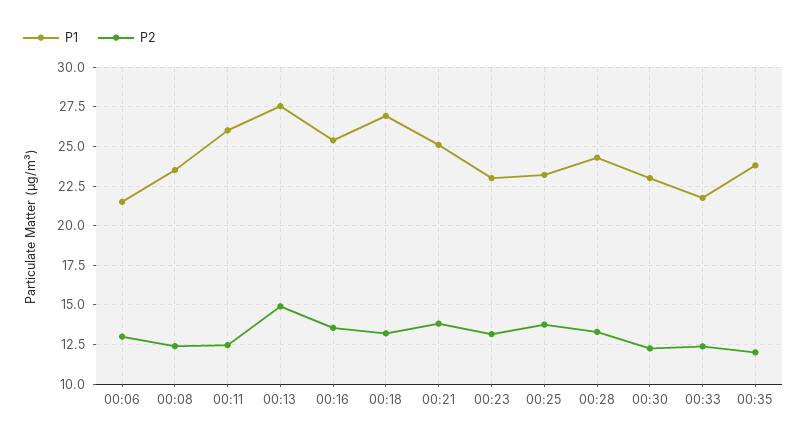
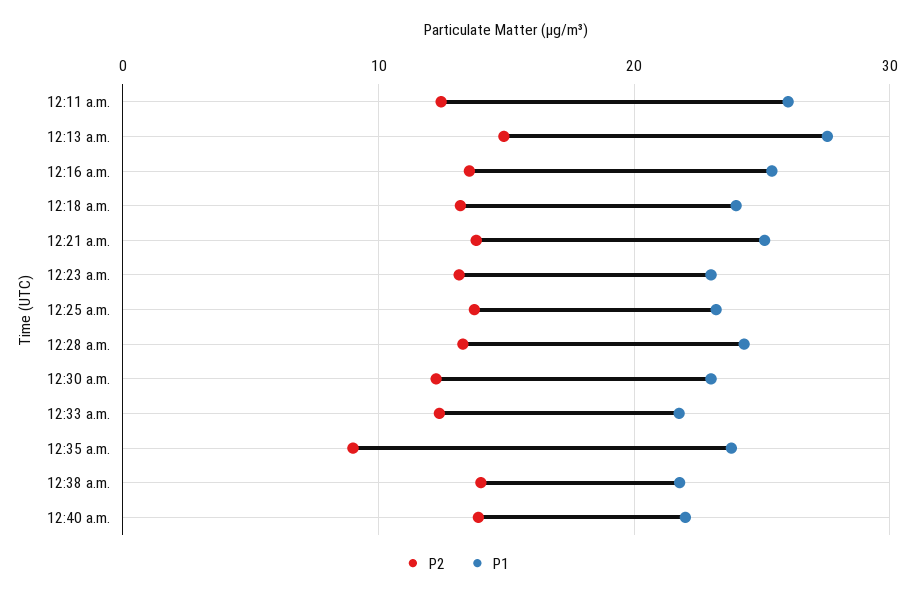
P1, 00:06: 21.5 -> none
P2, 00:06: 13 -> none
P1, 00:08: 23.5 -> none
P2, 00:08: 12.5 -> none
P1, 00:18: 27 -> 24
P2, 00:35: 12 -> 9
P2, 12:38 a.m.: none -> 14
P1, 12:38 a.m.: none -> 22
P2, 12:40 a.m.: none -> 14
P1, 12:40 a.m.: none -> 22

